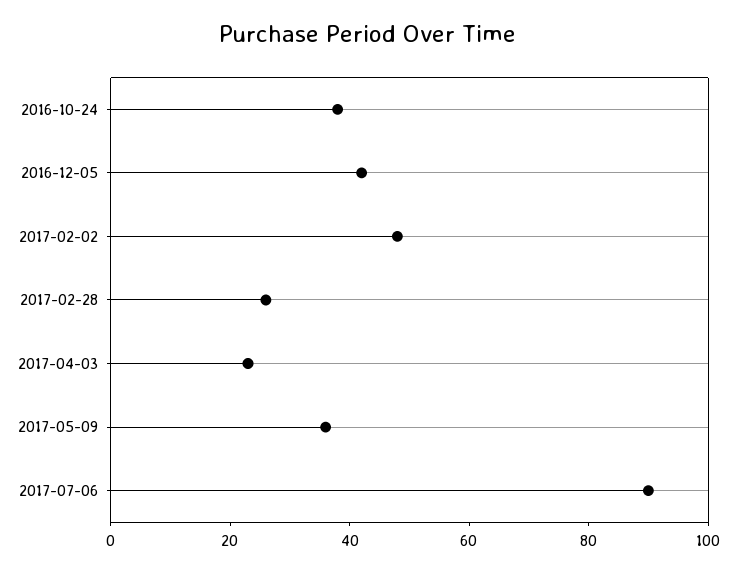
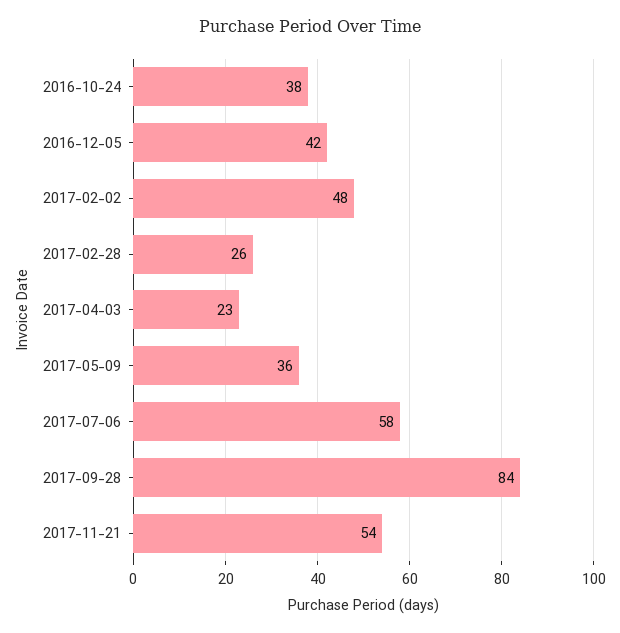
2017-07-06: 90 -> 58
2017-09-28: none -> 84
2017-11-21: none -> 54

